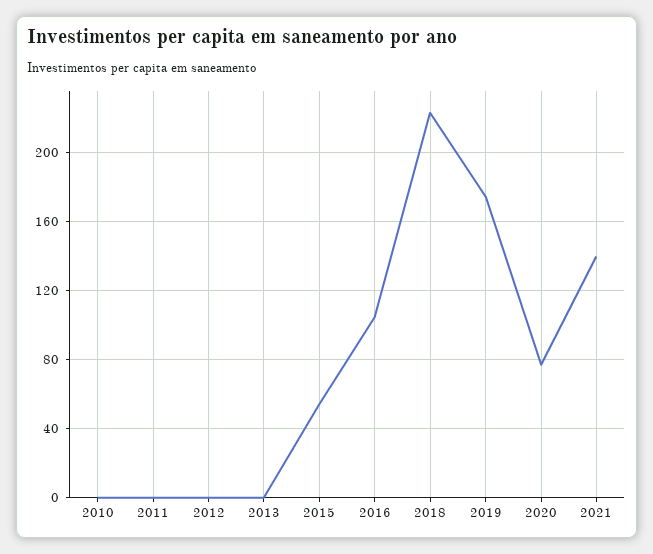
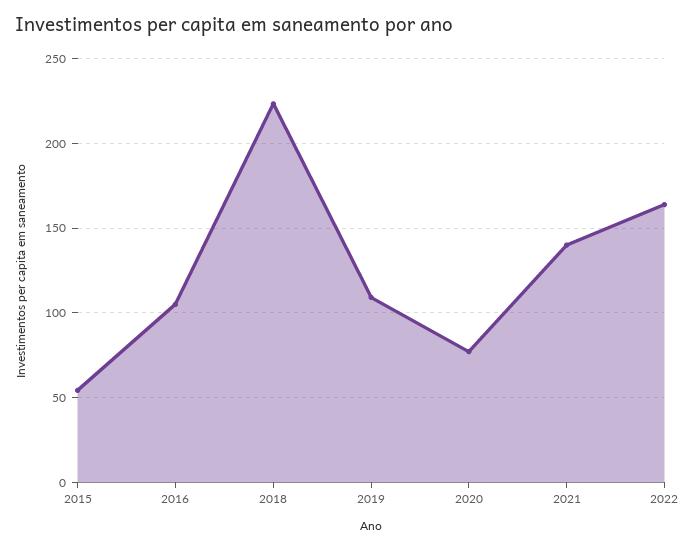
2010: 0 -> none
2011: 0 -> none
2012: 0 -> none
2013: 0 -> none
2019: 175 -> 110
2022: none -> 165

